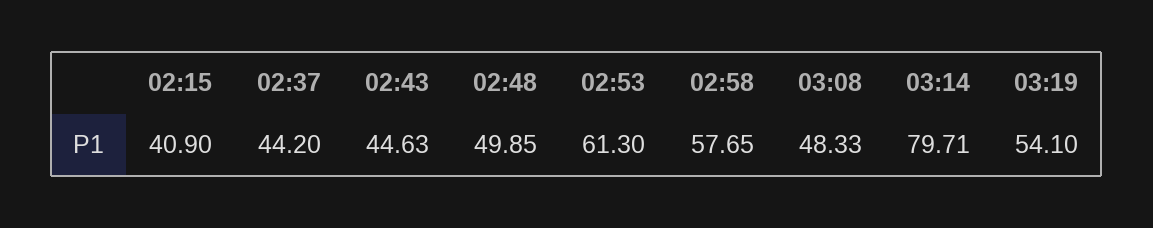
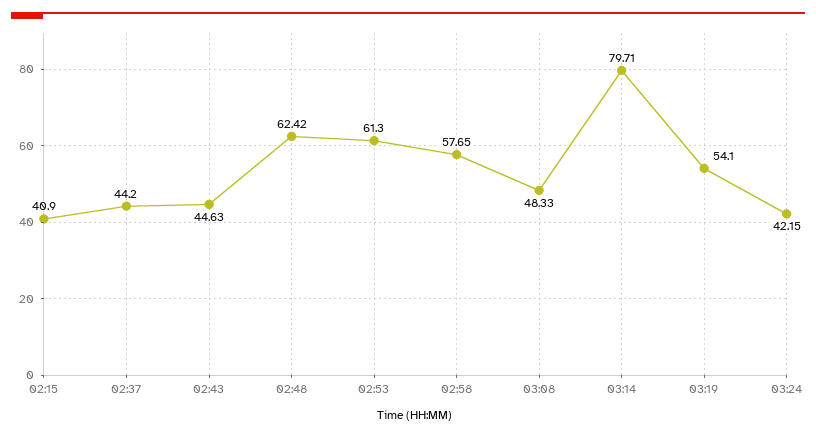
02:48: 49.85 -> 62.42
03:24: none -> 42.15

